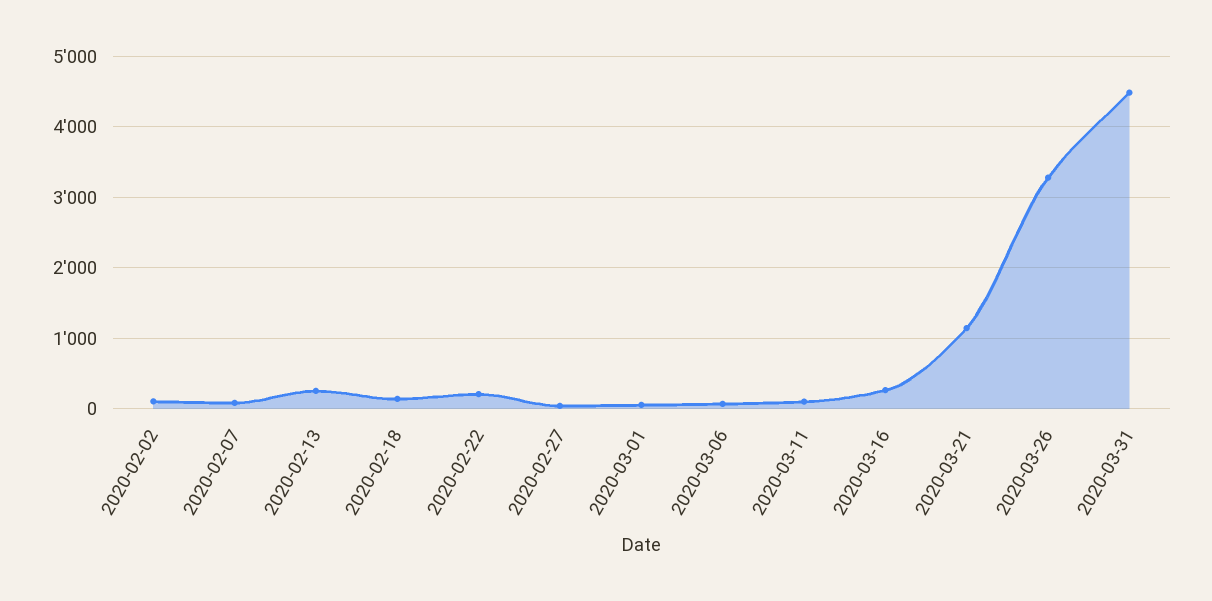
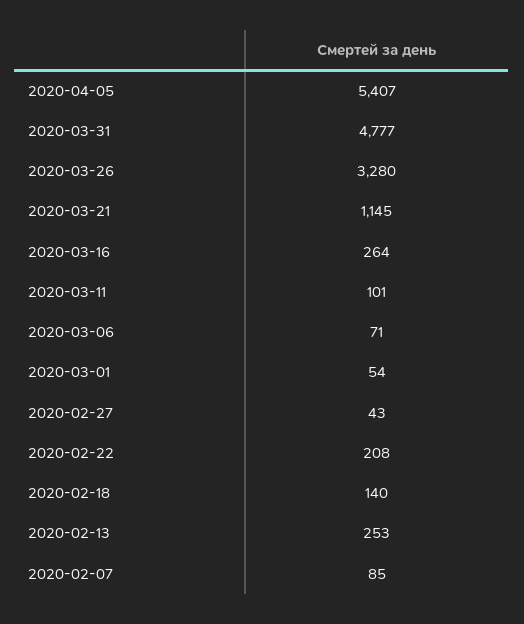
2020-02-02: 100 -> none
2020-03-31: 4500 -> 4777
2020-04-05: none -> 5407

